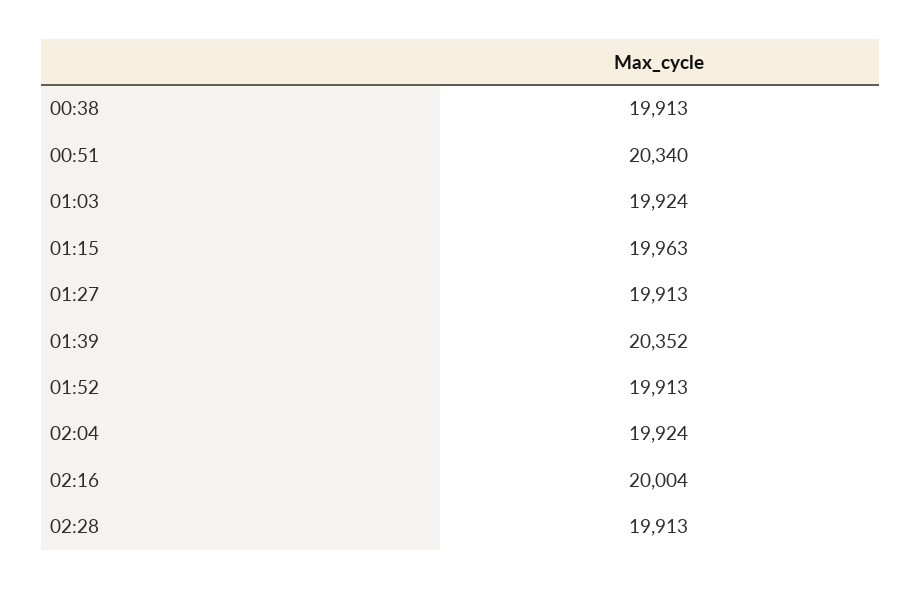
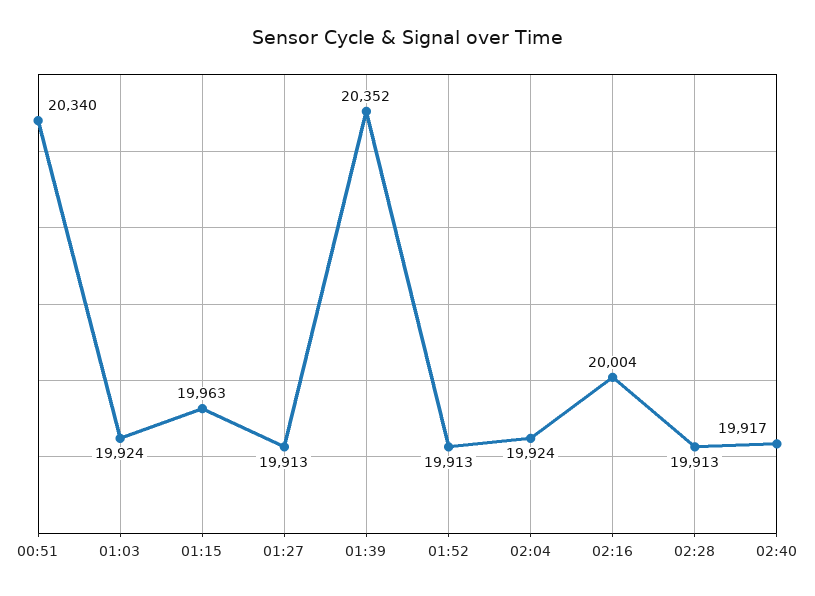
00:38: 19913 -> none
02:40: none -> 19917

